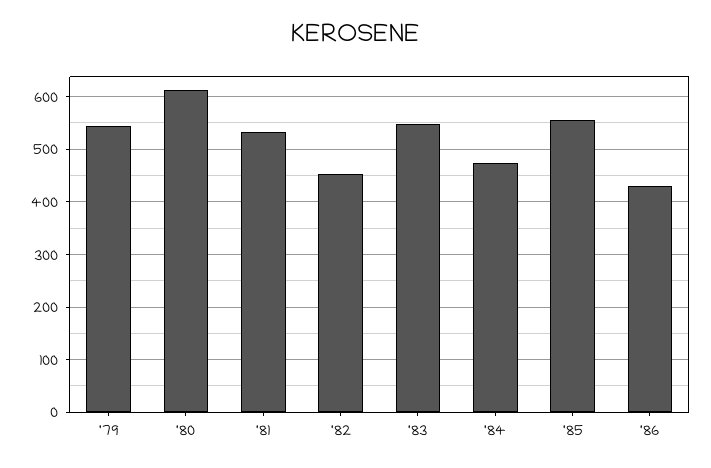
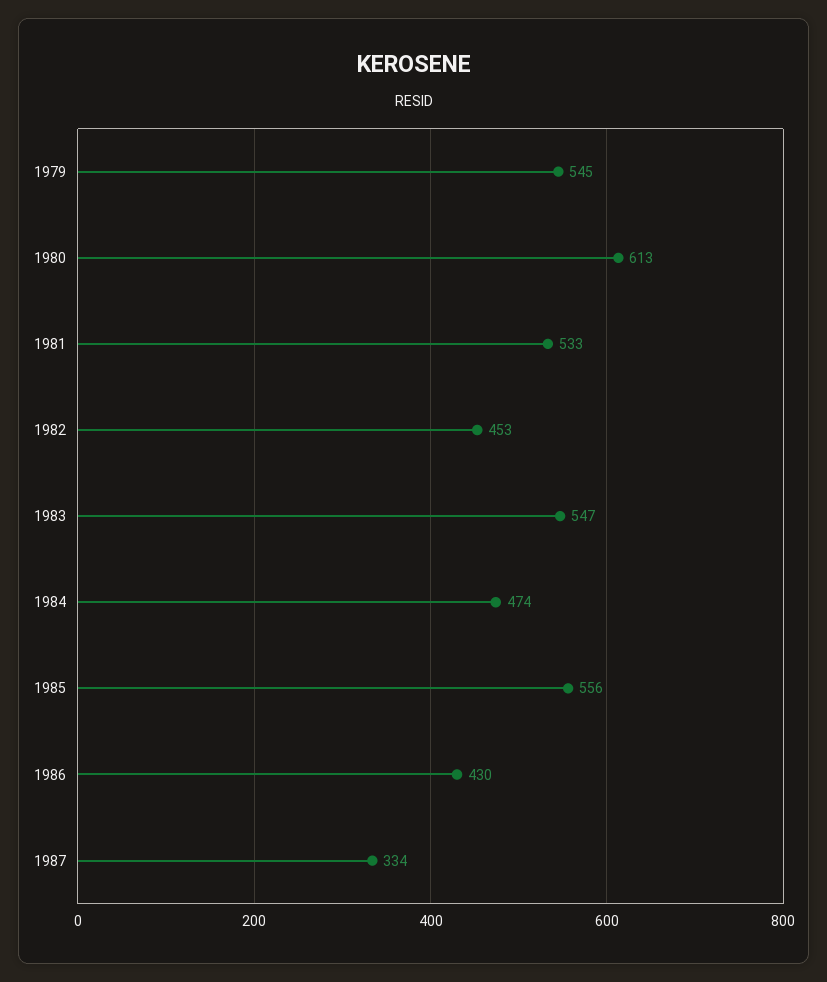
1987: none -> 334

